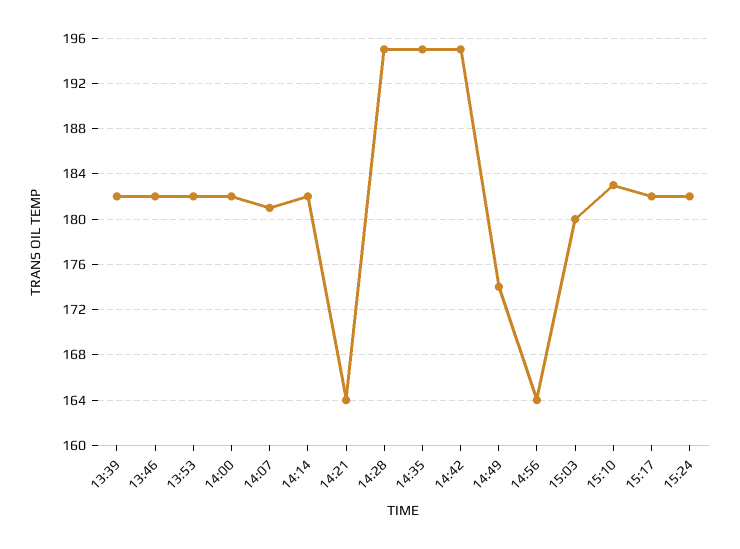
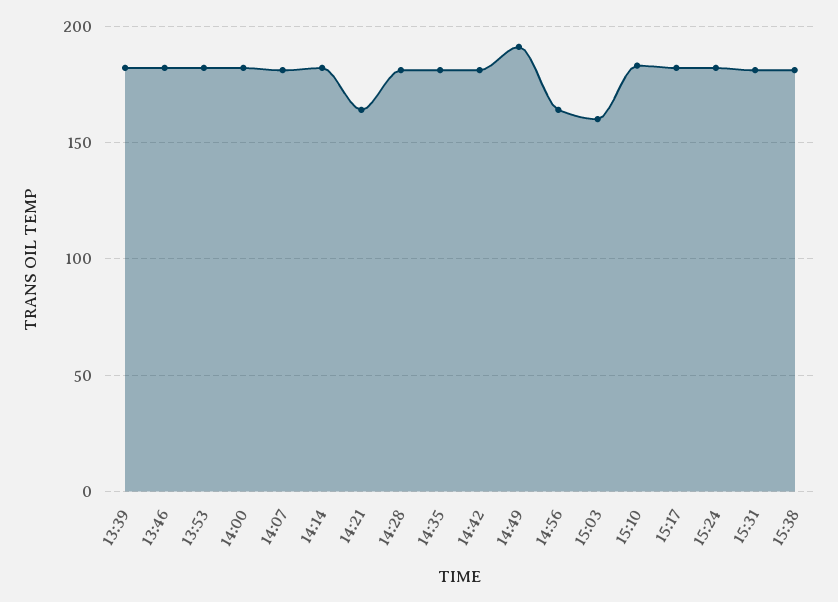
14:28: 195 -> 180
14:35: 195 -> 180
14:42: 195 -> 180
14:49: 174 -> 190
15:03: 180 -> 160
15:31: none -> 180
15:38: none -> 180

